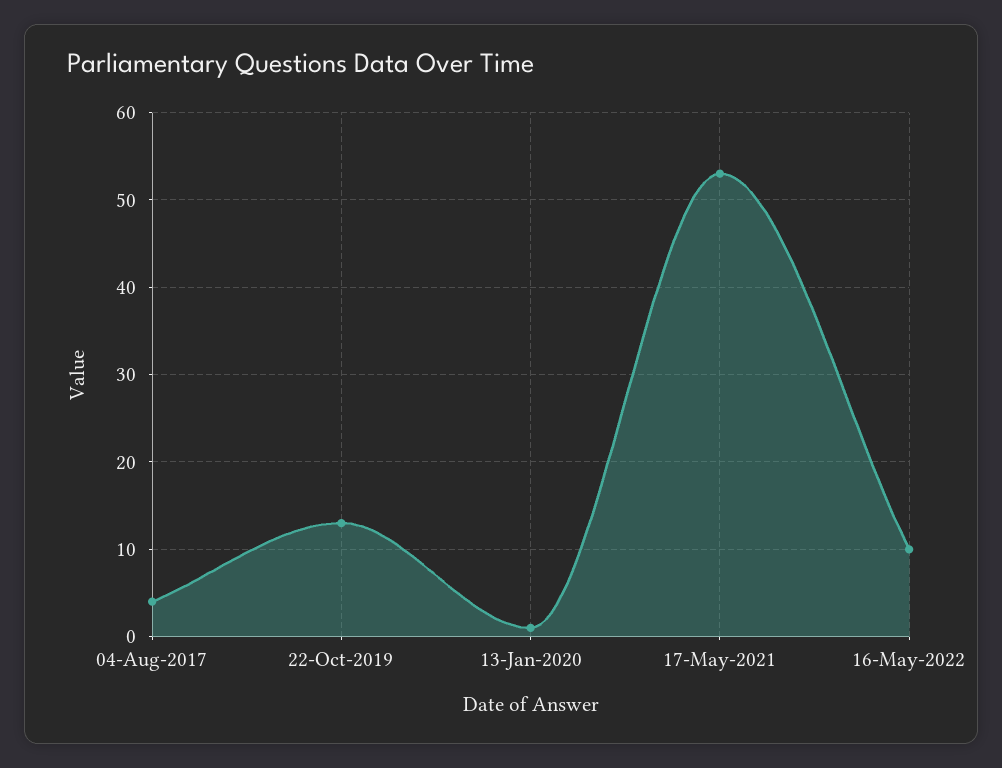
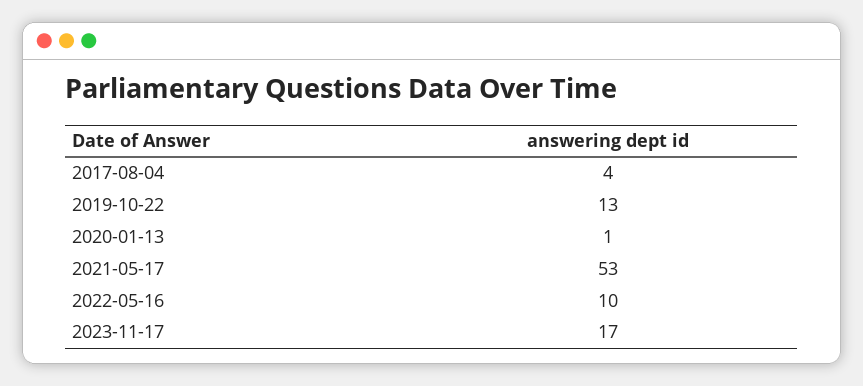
2023-11-17: none -> 17

